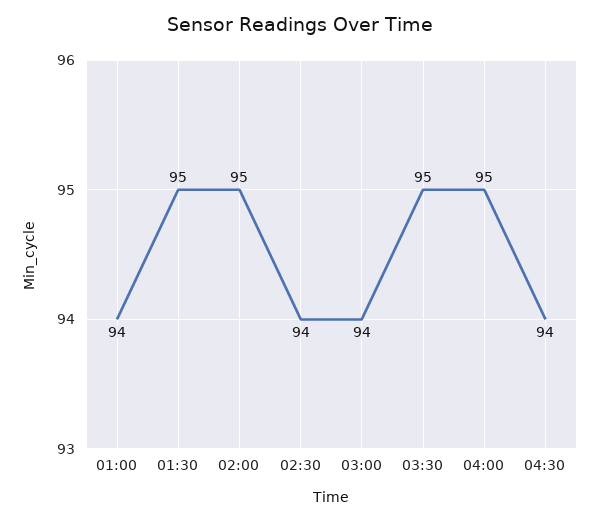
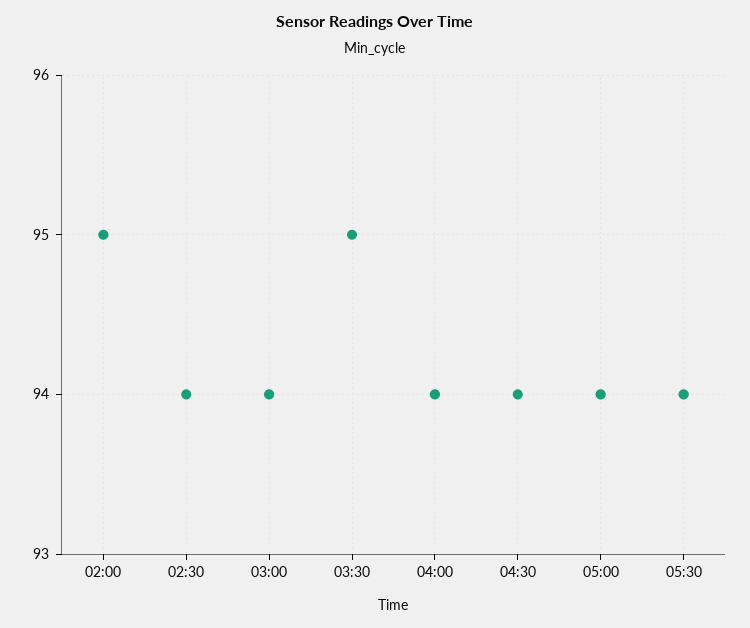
01:00: 94 -> none
01:30: 95 -> none
04:00: 95 -> 94
05:00: none -> 94
05:30: none -> 94

